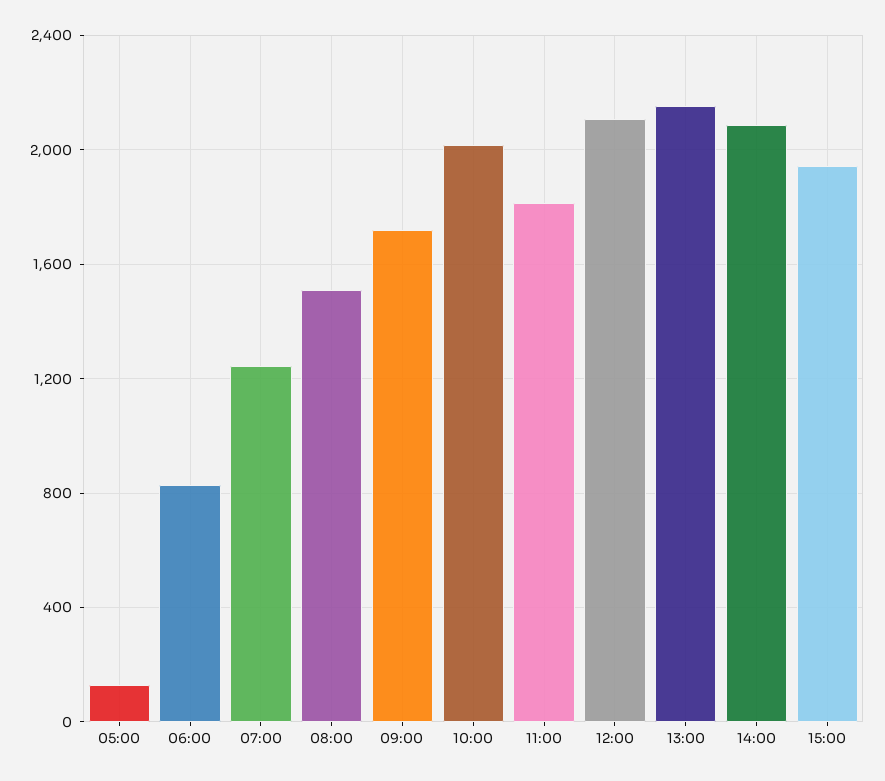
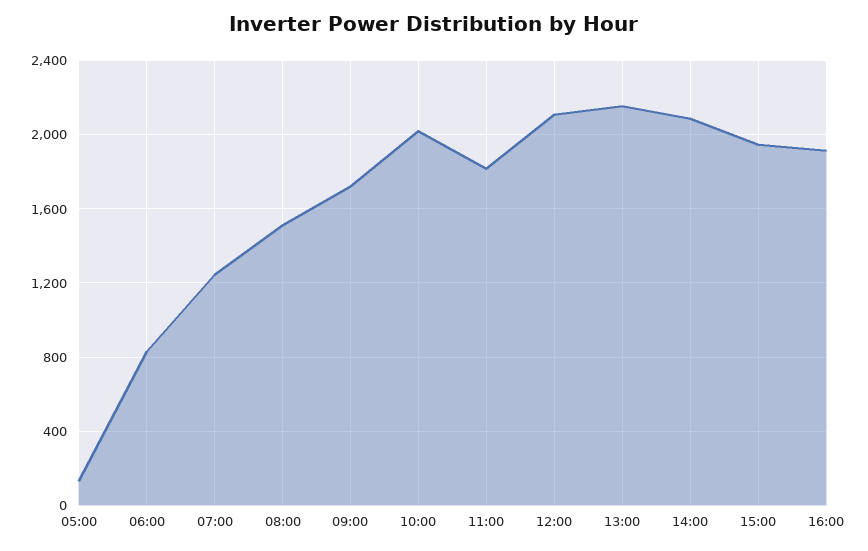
16:00: none -> 1900

